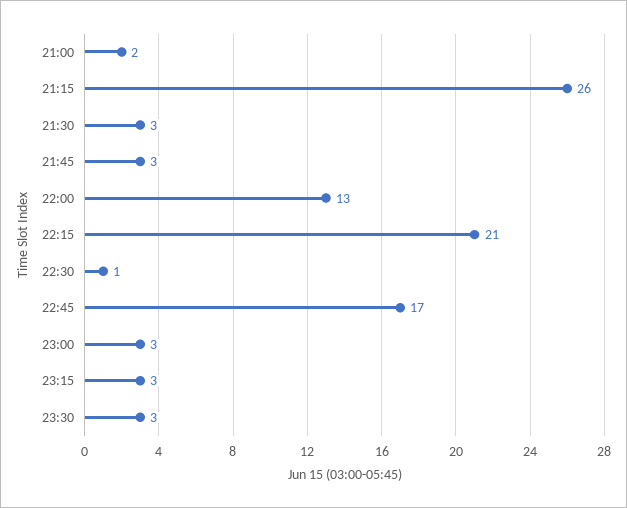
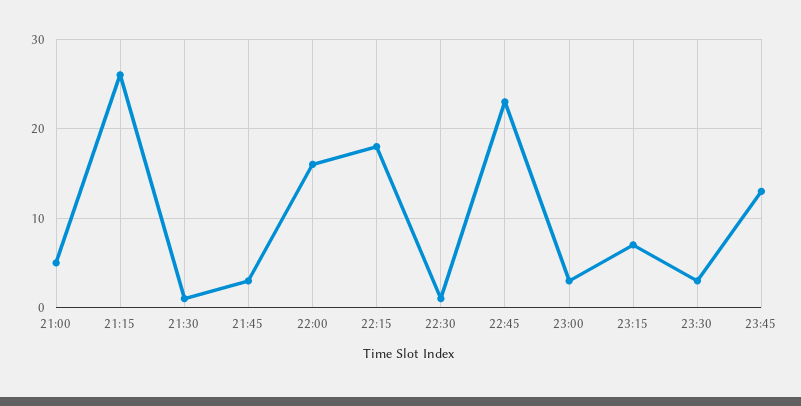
21:00: 2 -> 5
21:30: 3 -> 1
22:00: 13 -> 16
22:15: 21 -> 18
22:45: 17 -> 23
23:15: 3 -> 7
23:45: none -> 13

